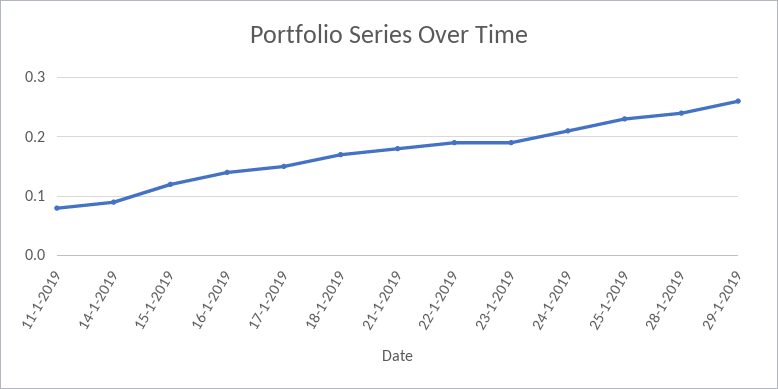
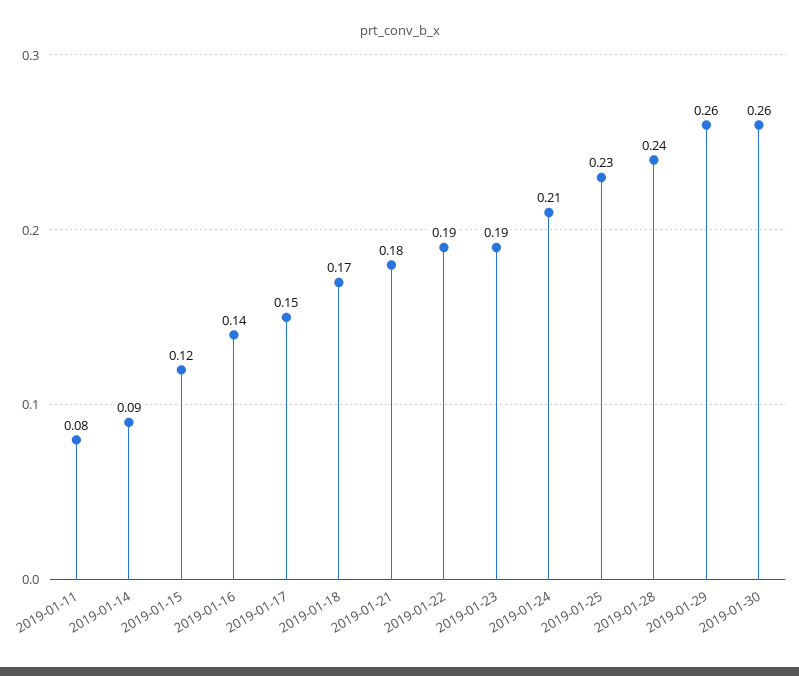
2019-01-30: none -> 0.26

